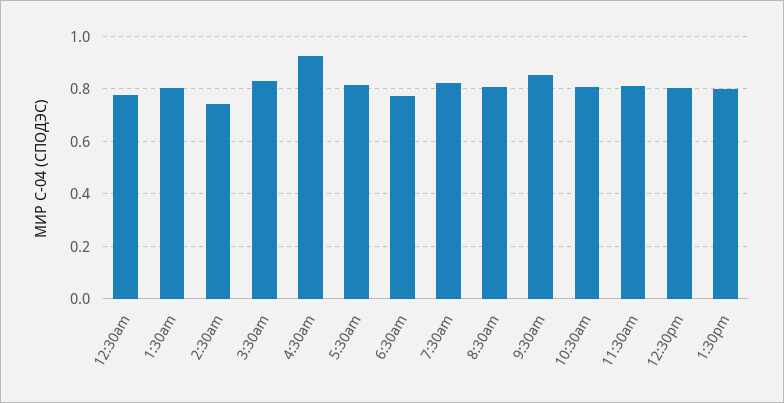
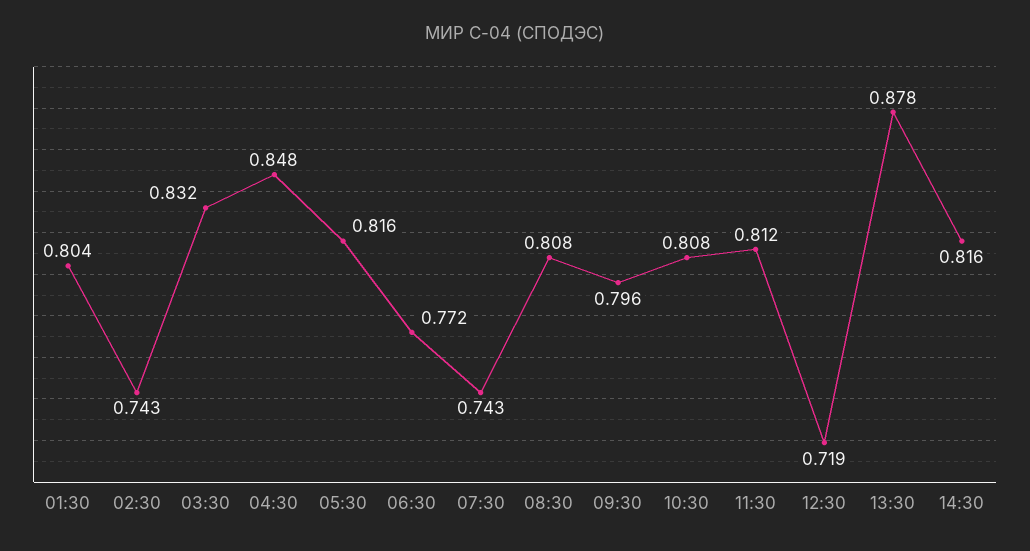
12:30am: 0.775 -> none
4:30am: 0.925 -> 0.848
7:30am: 0.825 -> 0.743
9:30am: 0.85 -> 0.796
12:30pm: 0.8 -> 0.719
1:30pm: 0.8 -> 0.878
14:30: none -> 0.816

